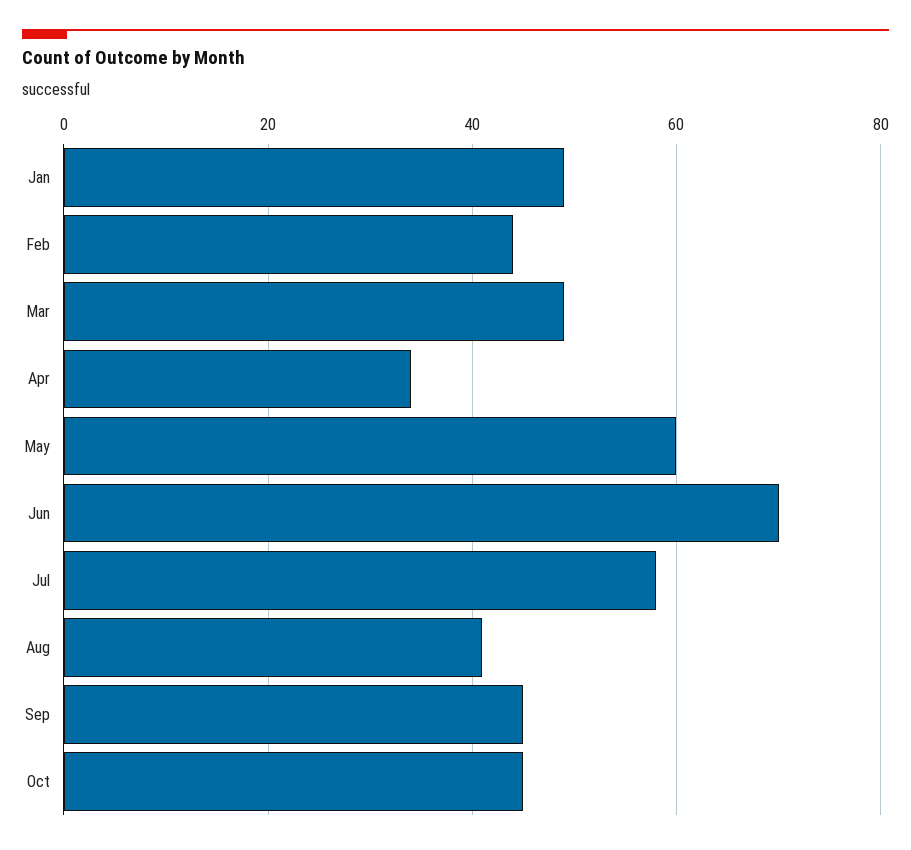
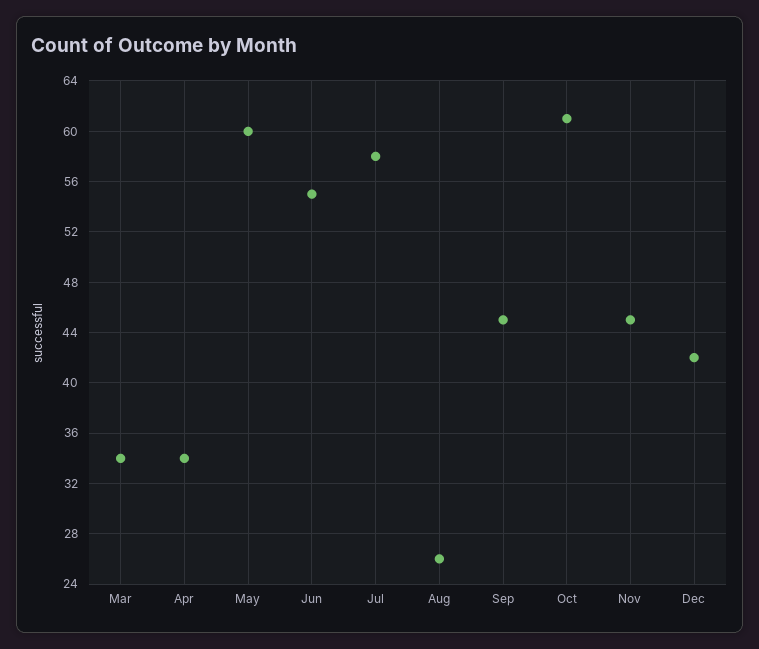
Jan: 50 -> none
Feb: 45 -> none
Mar: 50 -> 34
Jun: 70 -> 55
Aug: 40 -> 26
Oct: 45 -> 61
Nov: none -> 45
Dec: none -> 42

